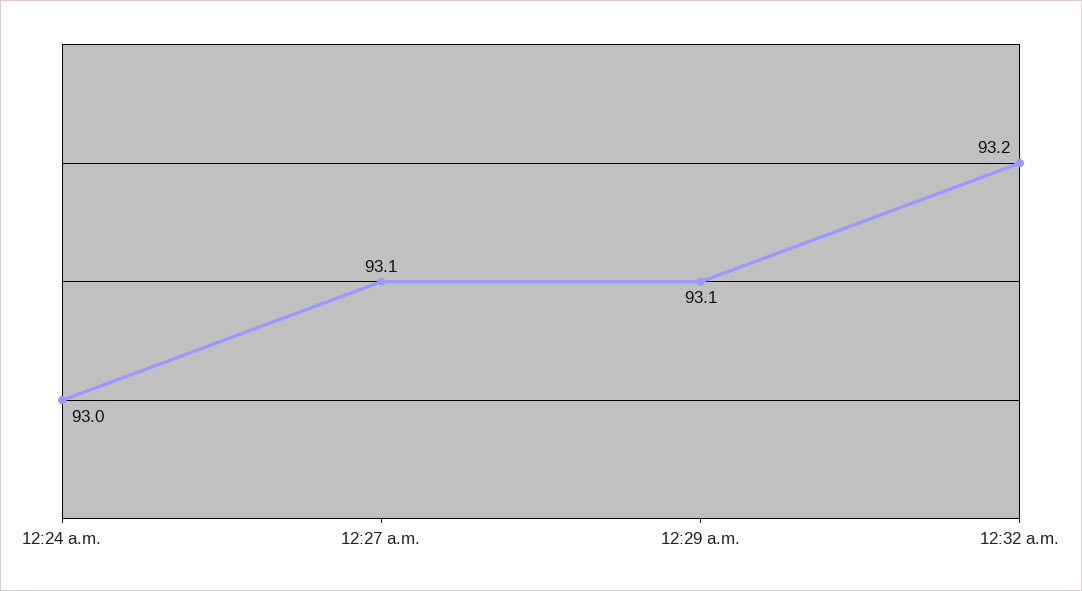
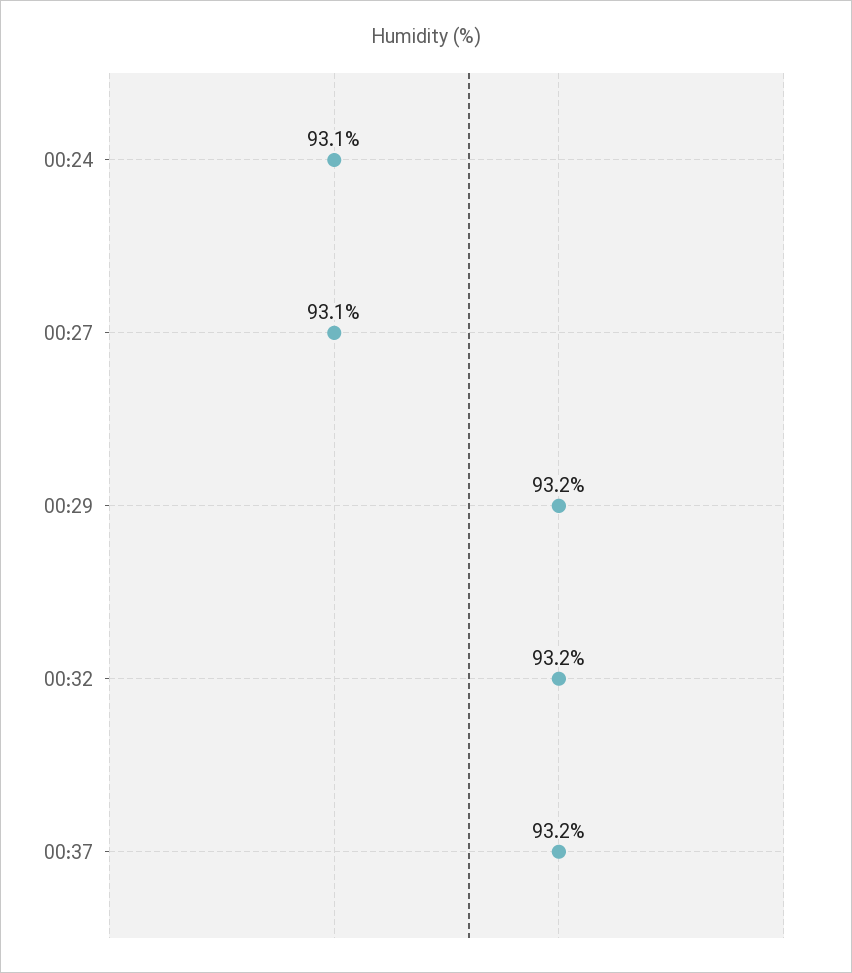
12:24 a.m.: 93 -> 93.1
12:29 a.m.: 93.1 -> 93.2
00:37: none -> 93.2

